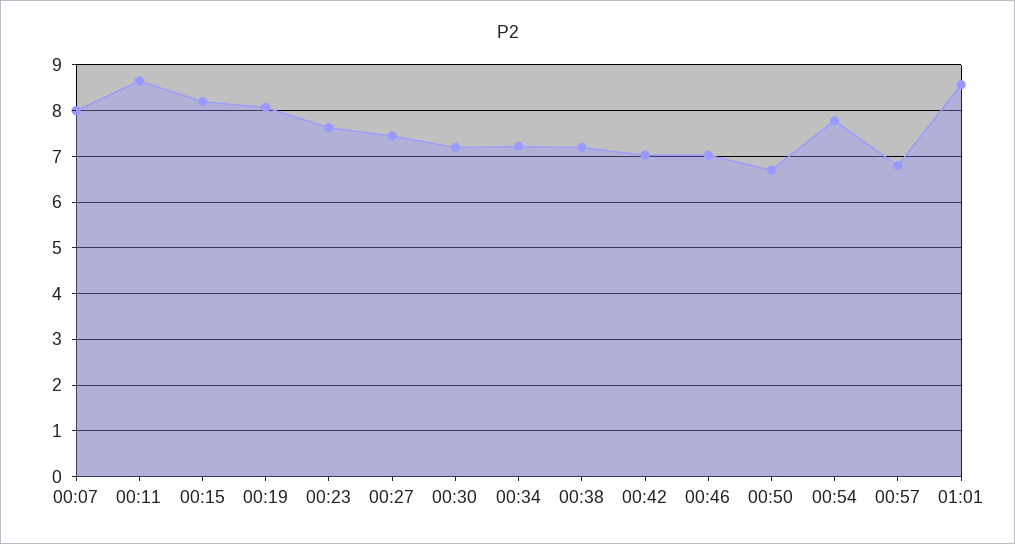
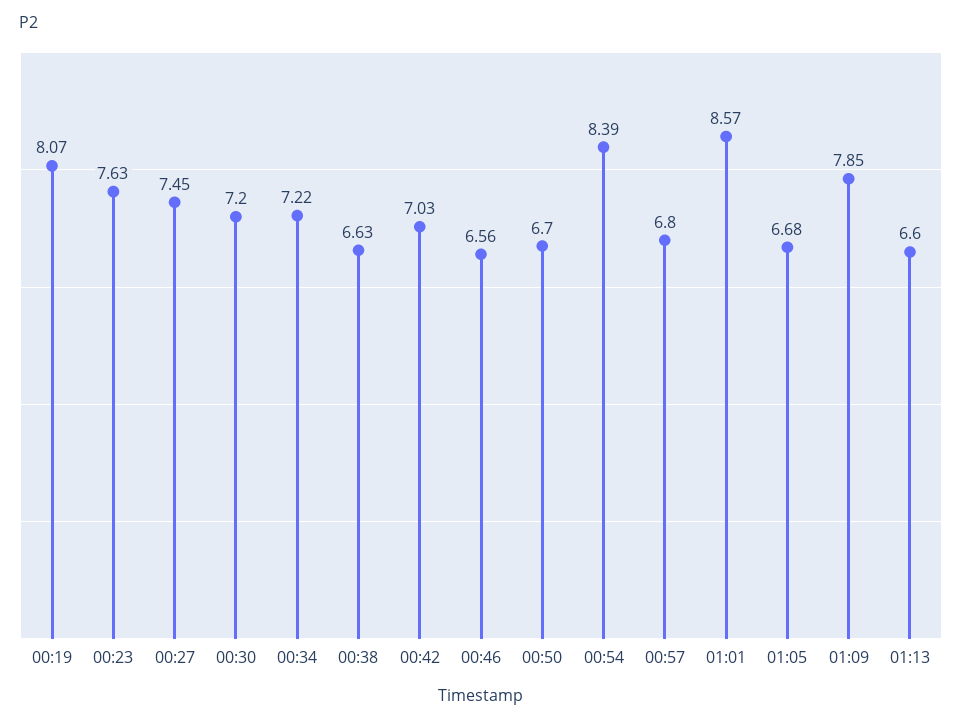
00:07: 8 -> none
00:11: 8.6 -> none
00:15: 8.2 -> none
00:38: 7.2 -> 6.63
00:46: 7 -> 6.56
00:54: 7.8 -> 8.39
01:05: none -> 6.68
01:09: none -> 7.85
01:13: none -> 6.6

